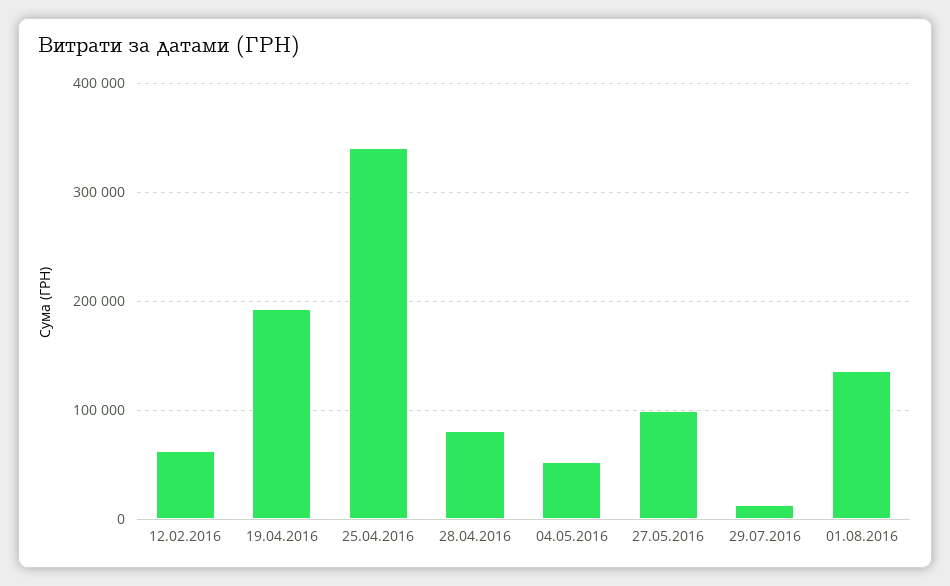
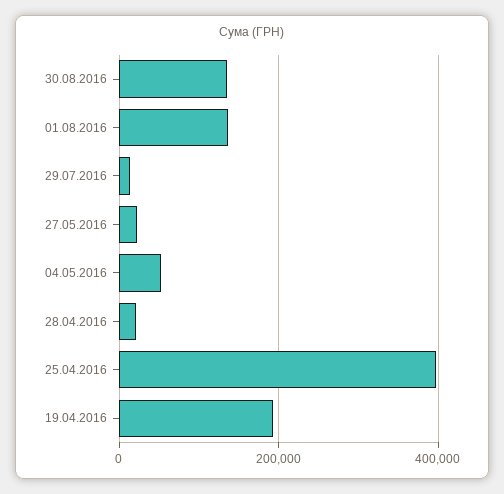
12.02.2016: 60000 -> none
25.04.2016: 340000 -> 400000
28.04.2016: 80000 -> 20000
27.05.2016: 100000 -> 20000
30.08.2016: none -> 140000

